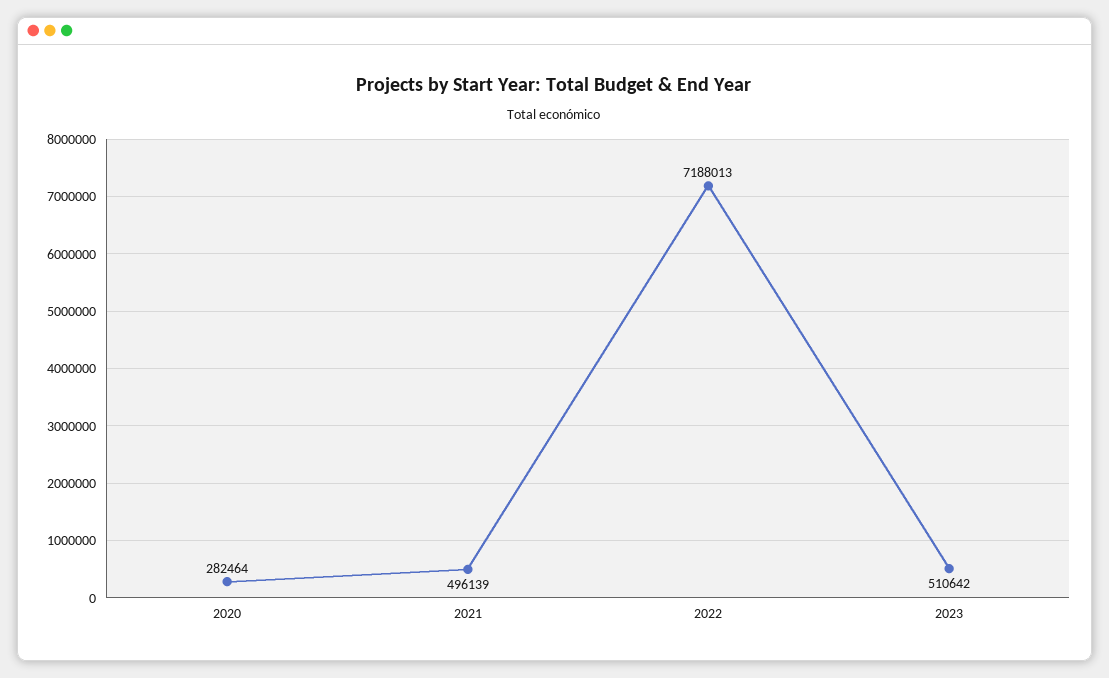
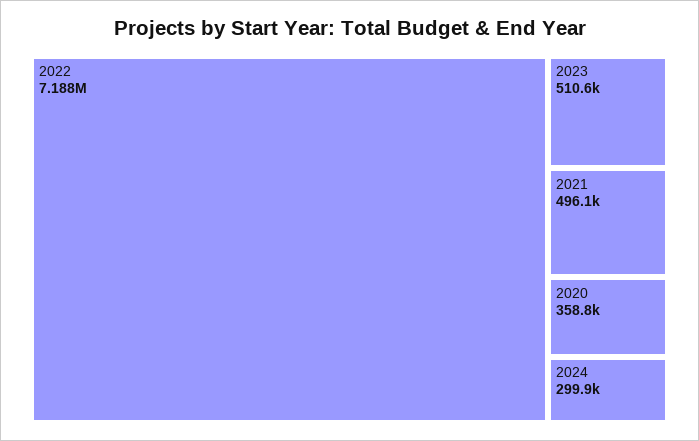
2020: 282464 -> 358800
2024: none -> 299900

